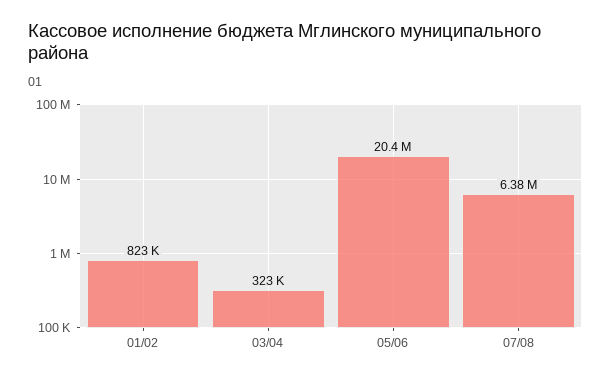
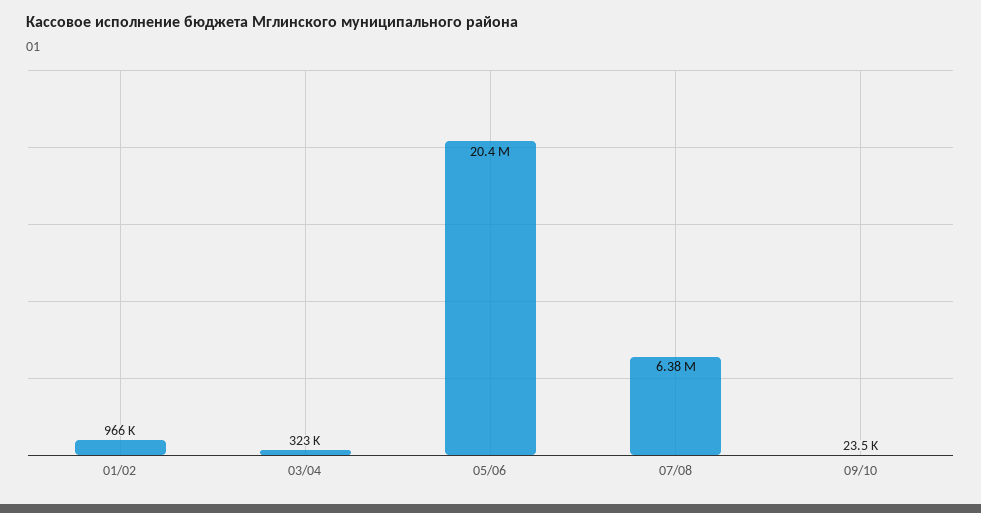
01/02: 823000 -> 966000
09/10: none -> 23500

